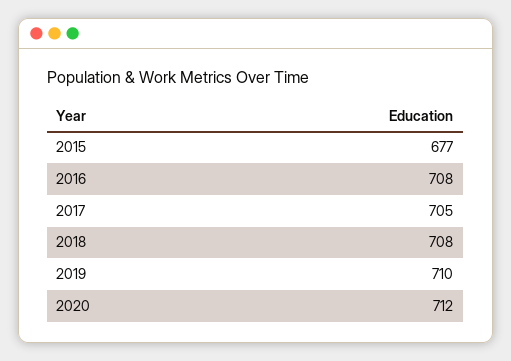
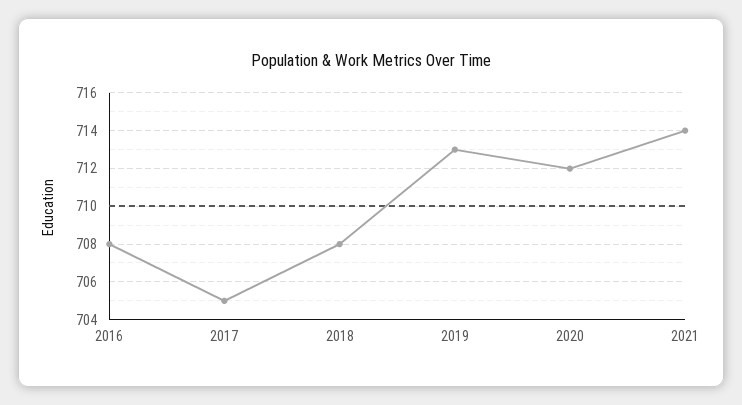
2015: 677 -> none
2019: 710 -> 713
2021: none -> 714

